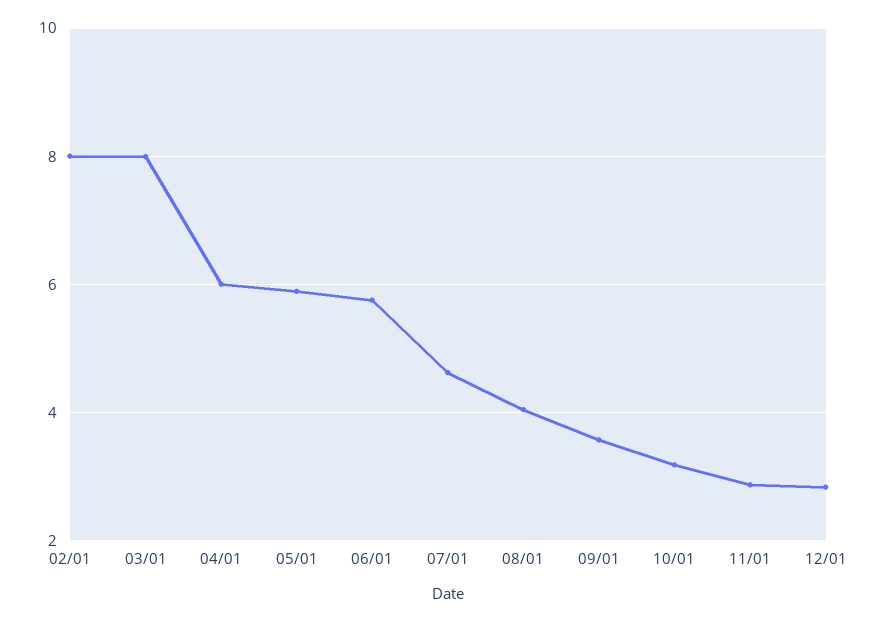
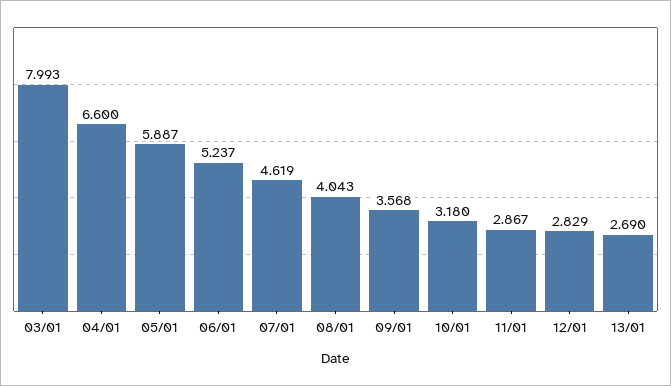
02/01: 8 -> none
04/01: 6 -> 6.6
06/01: 5.8 -> 5.237
13/01: none -> 2.69

